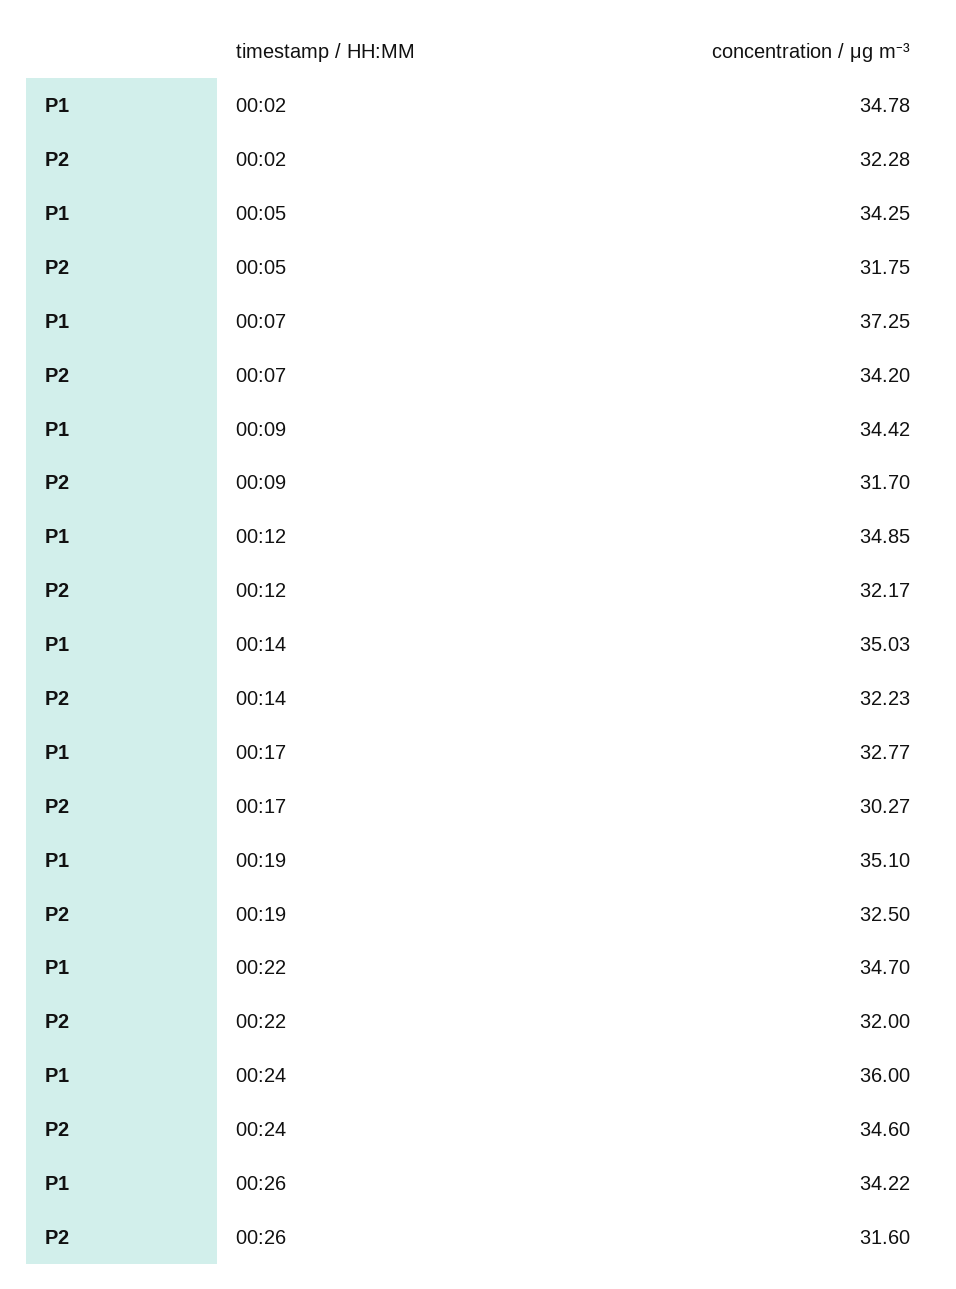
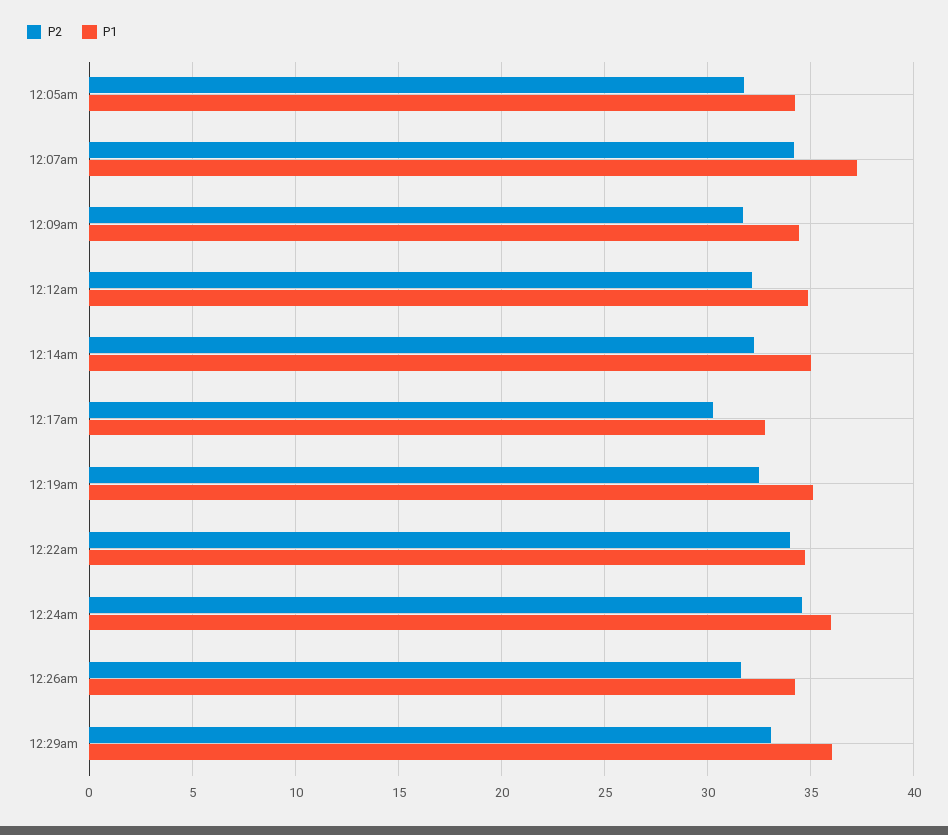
P1, 00:02: 34.78 -> none
P2, 00:02: 32.28 -> none
P2, 00:22: 32 -> 34
P2, 12:29am: none -> 33
P1, 12:29am: none -> 36

